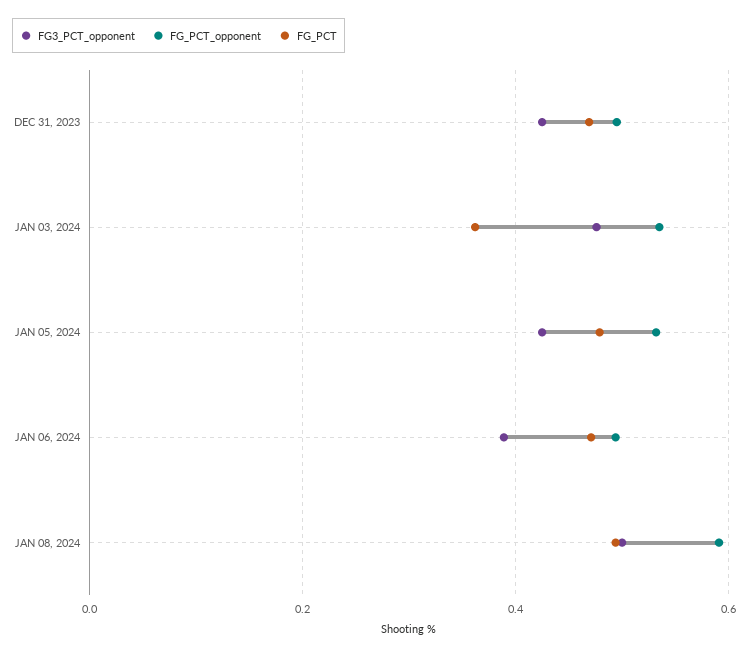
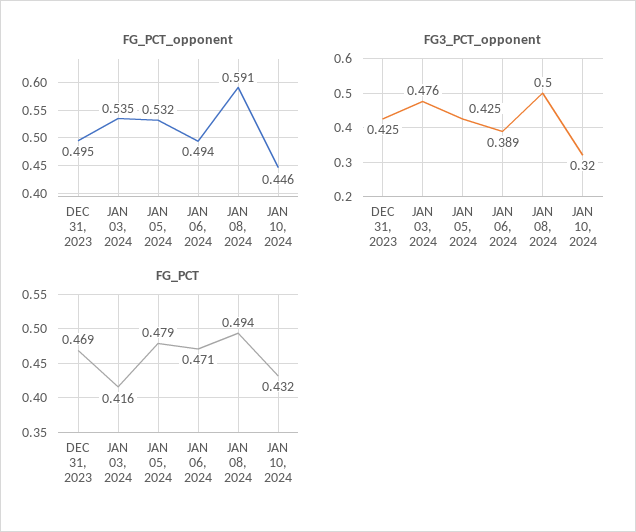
FG_PCT, JAN 03, 2024: 0.36 -> 0.416
FG_PCT_opponent, JAN 10, 2024: none -> 0.446
FG3_PCT_opponent, JAN 10, 2024: none -> 0.32
FG_PCT, JAN 10, 2024: none -> 0.432

